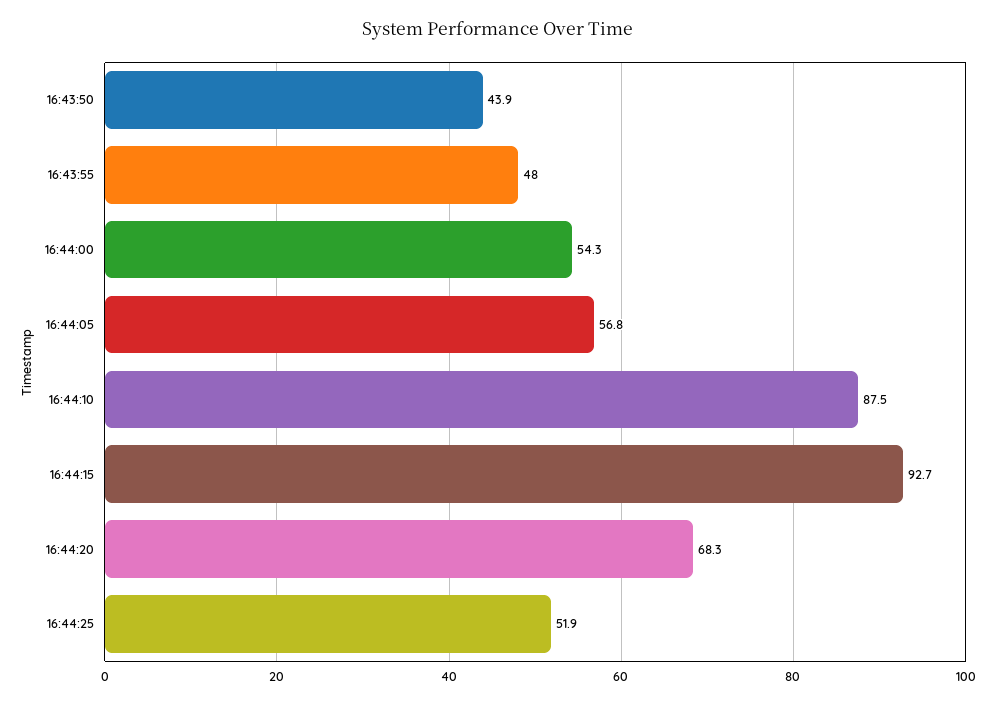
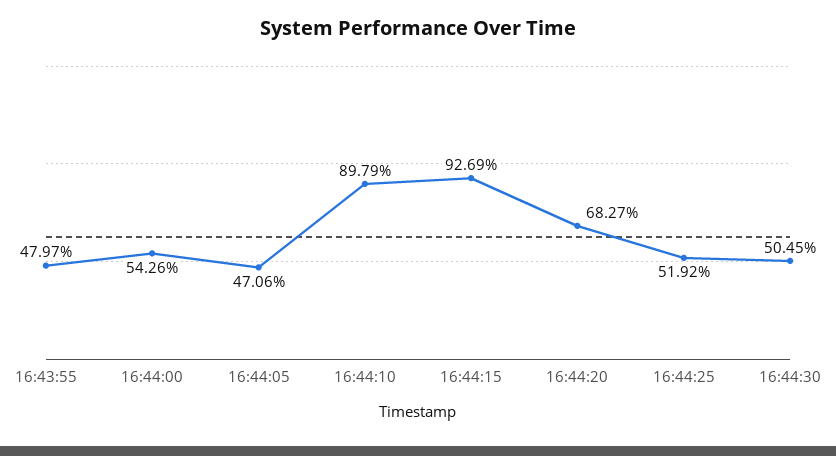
16:43:50: 43.9 -> none
16:44:05: 56.8 -> 47.06
16:44:10: 87.5 -> 89.79
16:44:30: none -> 50.45

